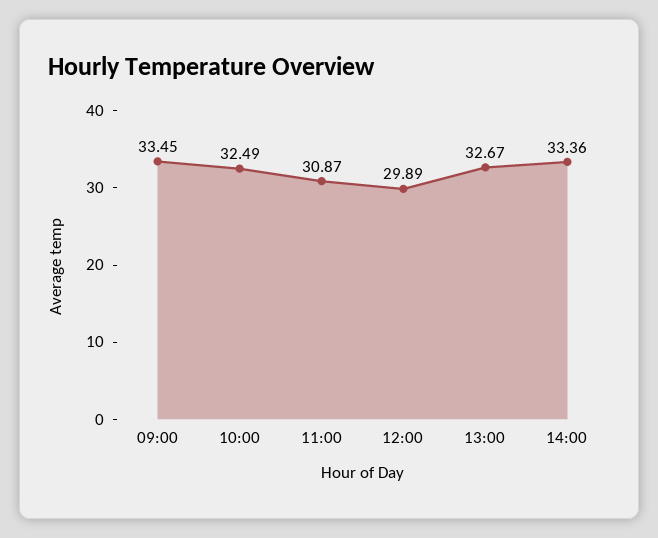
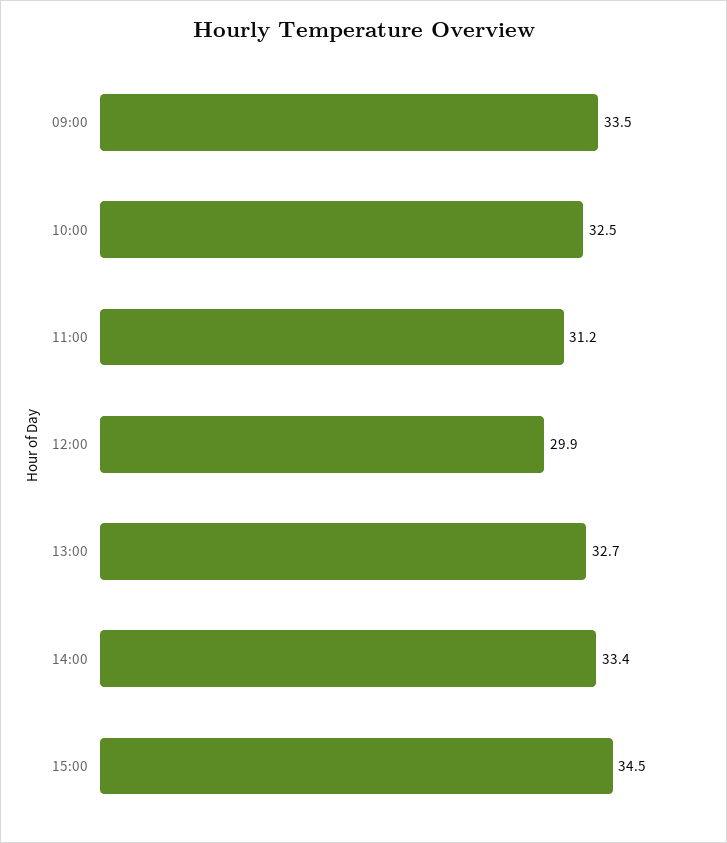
11:00: 30.87 -> 31.2
15:00: none -> 34.5

